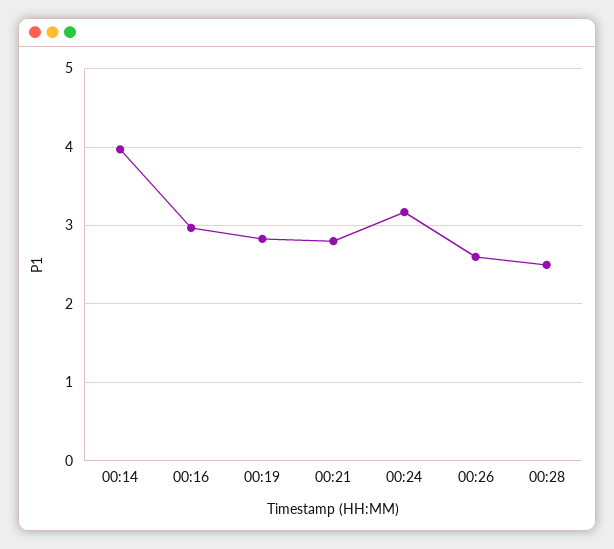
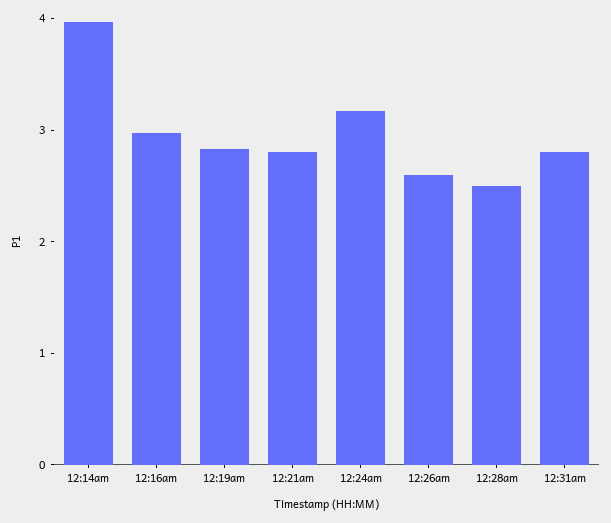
12:31am: none -> 2.8

